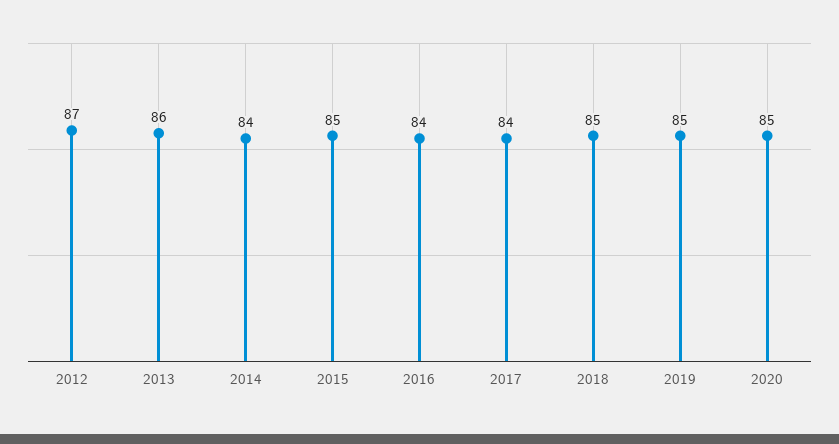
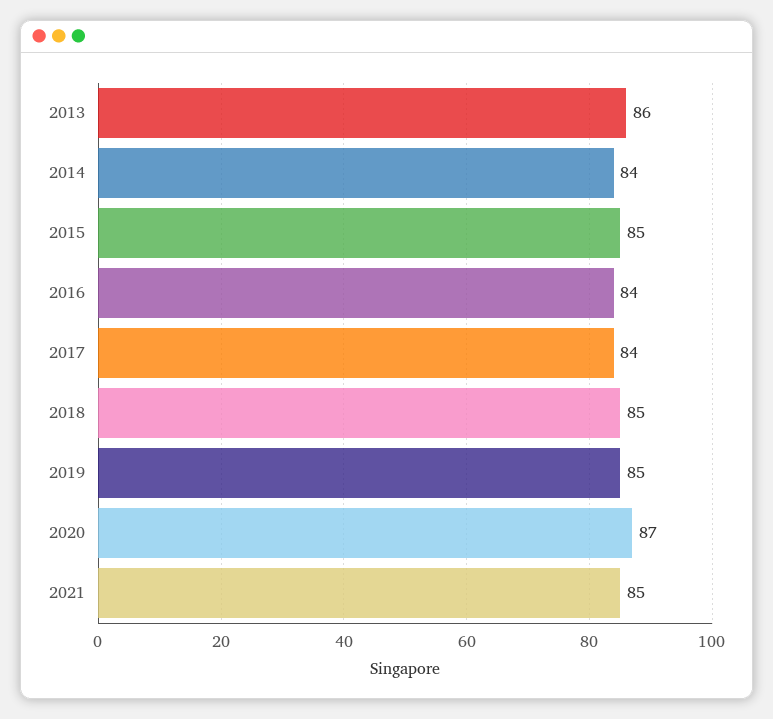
2012: 87 -> none
2020: 85 -> 87
2021: none -> 85

